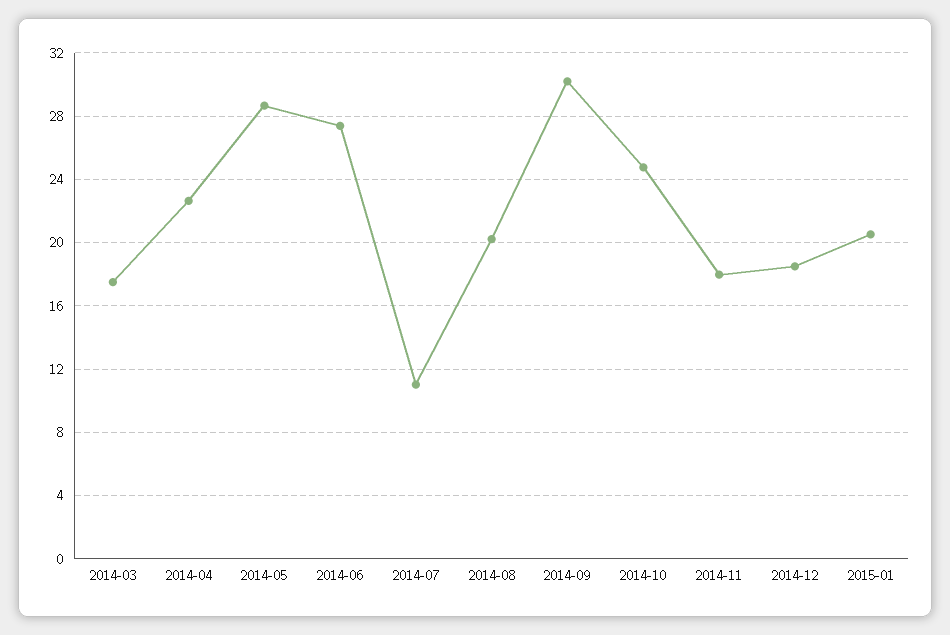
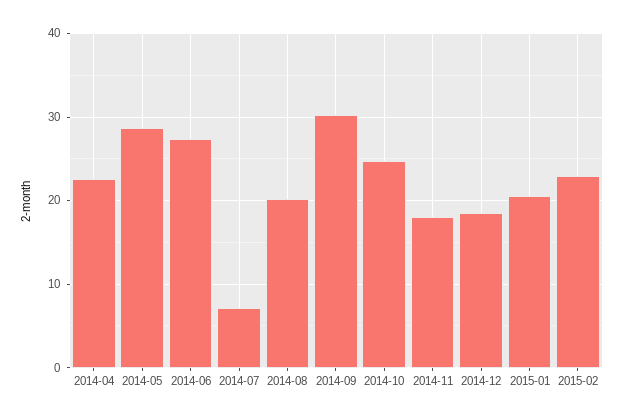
2014-03: 17.5 -> none
2014-07: 11 -> 7
2015-02: none -> 23

